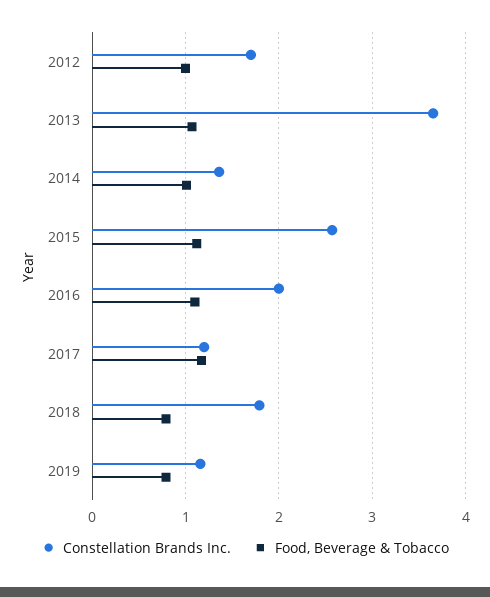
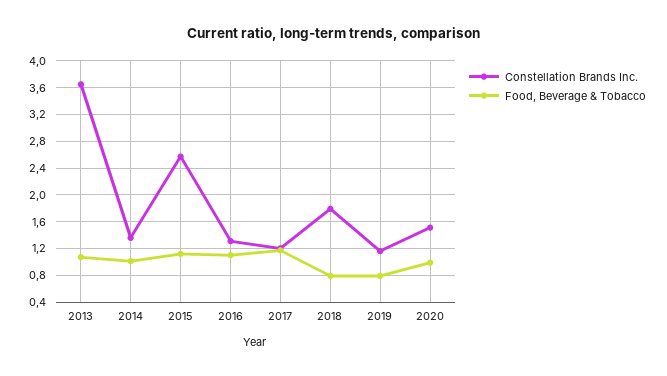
Constellation Brands Inc., 2012: 1.7 -> none
Food, Beverage & Tobacco, 2012: 1 -> none
Constellation Brands Inc., 2016: 2 -> 1.3
Constellation Brands Inc., 2020: none -> 1.5
Food, Beverage & Tobacco, 2020: none -> 1

